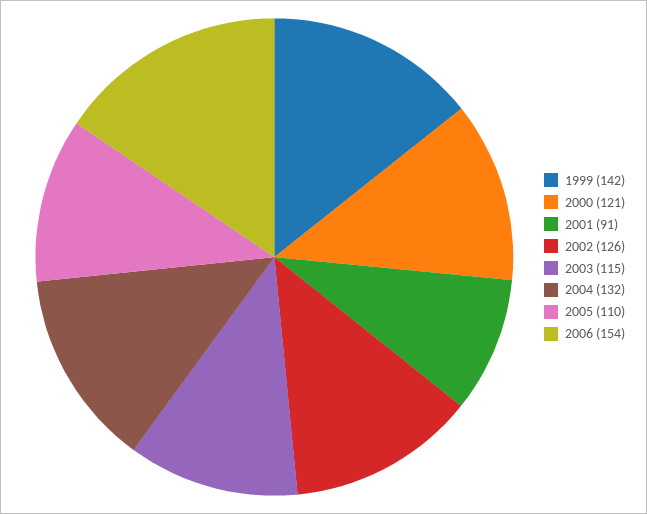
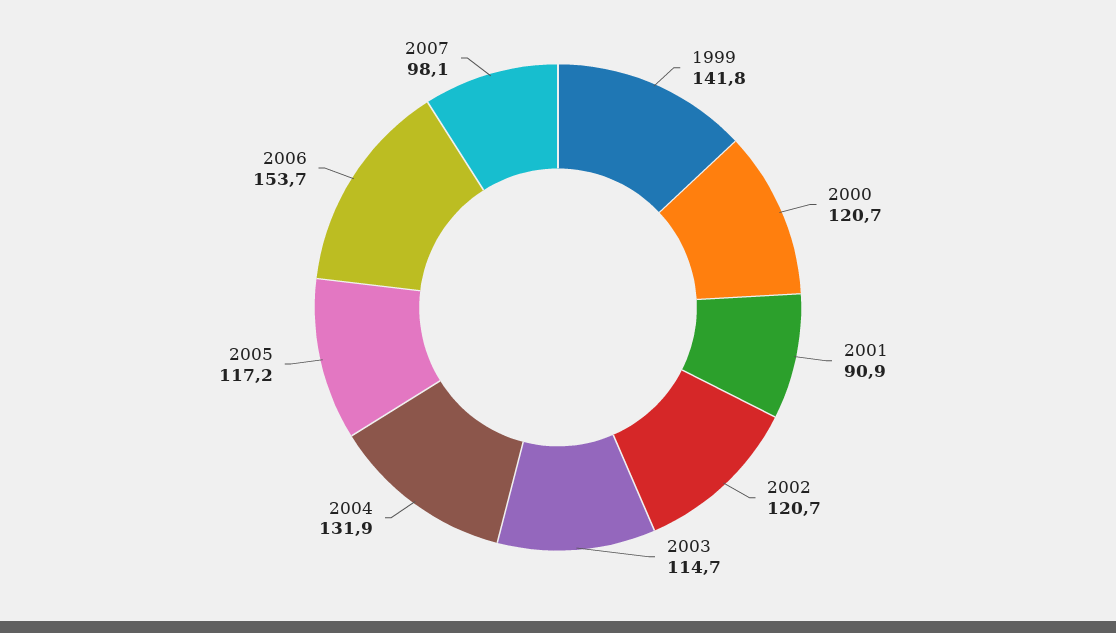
2002: 126 -> 120.7
2005: 110 -> 117.2
2007: none -> 98.1

